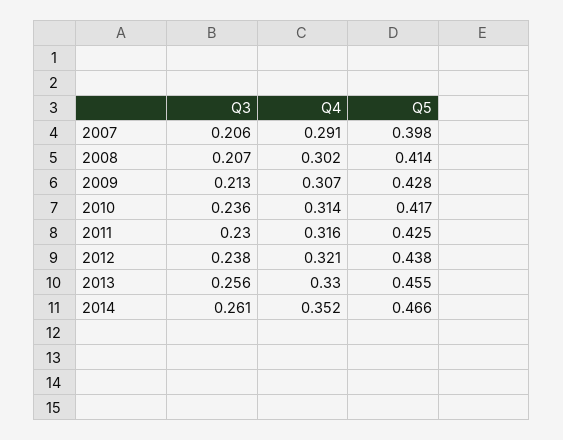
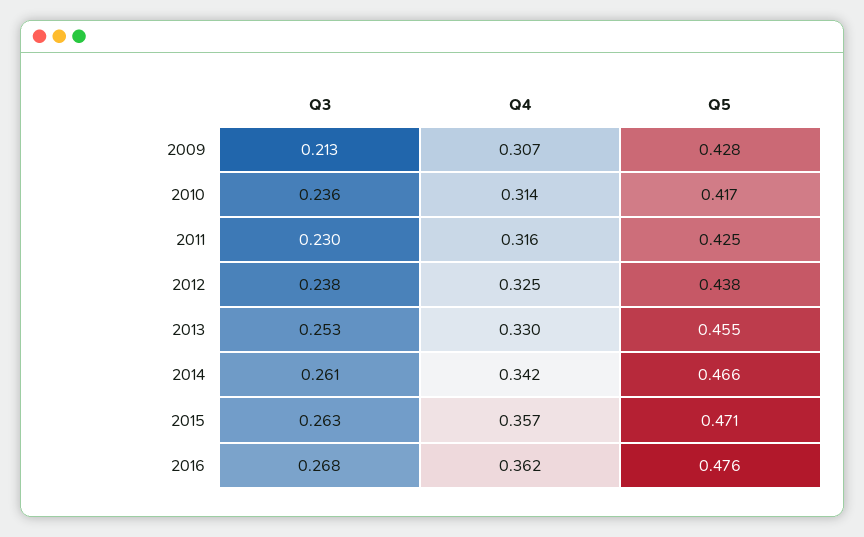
Q3, 2007: 0.206 -> none
Q4, 2007: 0.291 -> none
Q5, 2007: 0.398 -> none
Q3, 2008: 0.207 -> none
Q4, 2008: 0.302 -> none
Q5, 2008: 0.414 -> none
Q4, 2012: 0.321 -> 0.325
Q3, 2013: 0.256 -> 0.253
Q4, 2014: 0.352 -> 0.342
Q3, 2015: none -> 0.263
Q4, 2015: none -> 0.357
Q5, 2015: none -> 0.471
Q3, 2016: none -> 0.268
Q4, 2016: none -> 0.362
Q5, 2016: none -> 0.476

